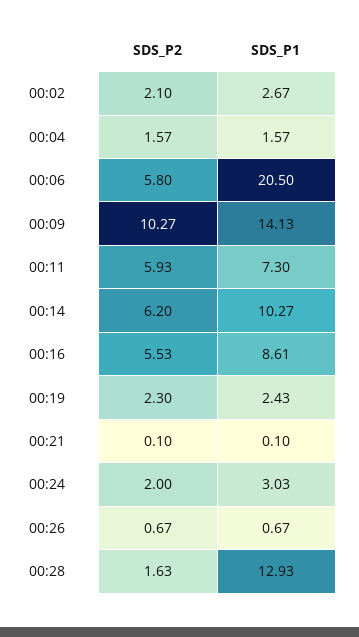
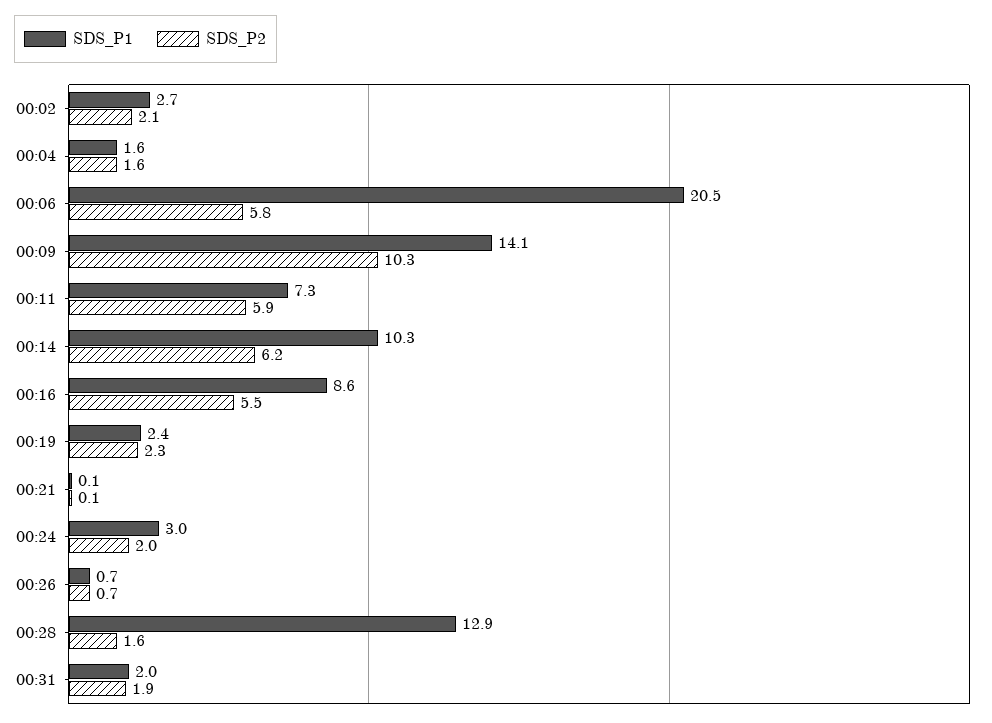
SDS_P1, 00:31: none -> 2
SDS_P2, 00:31: none -> 1.9

